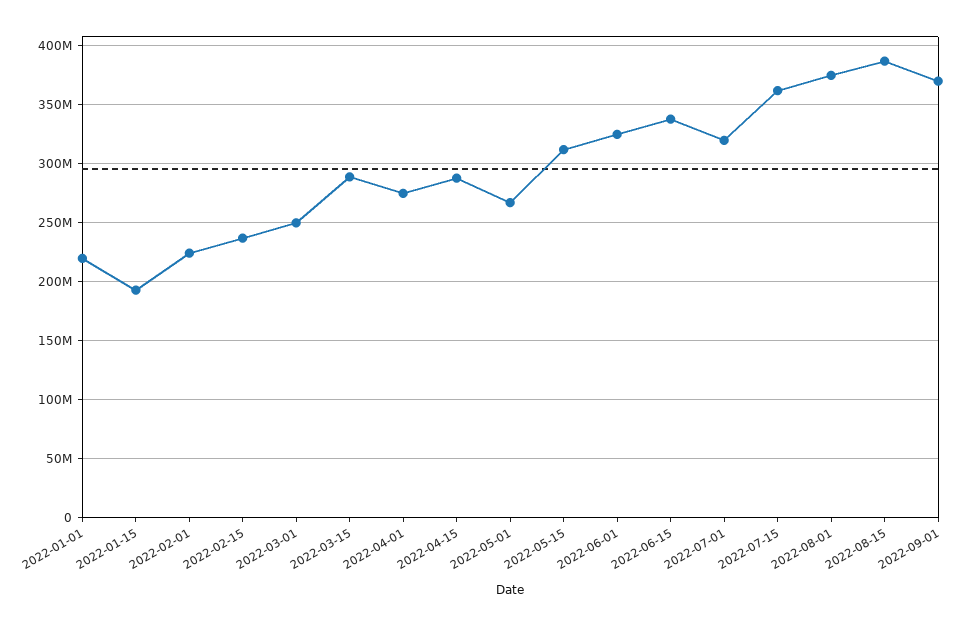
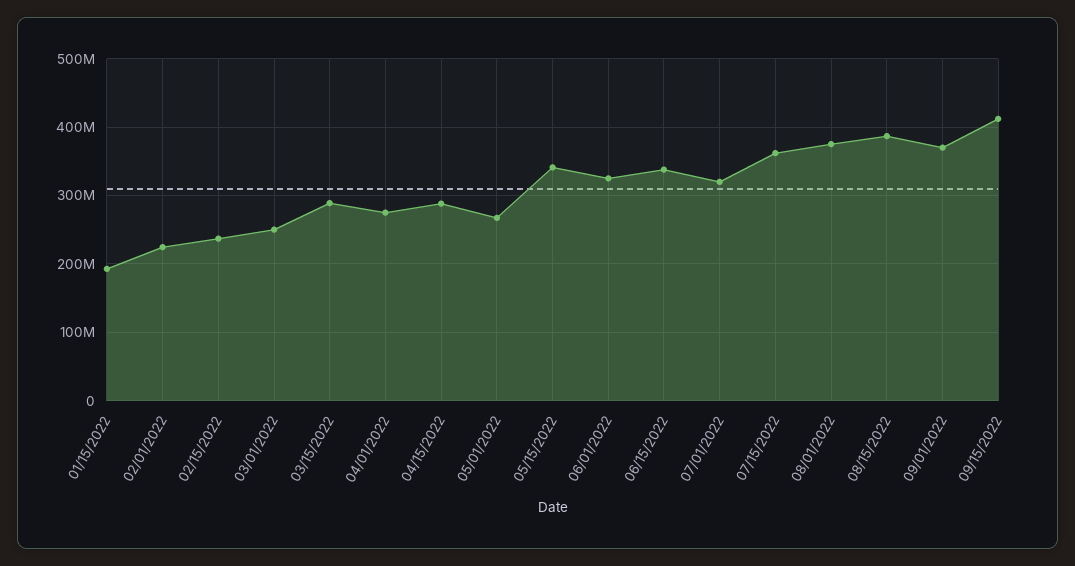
2022-01-01: 220000000 -> none
2022-05-15: 310000000 -> 340000000
09/15/2022: none -> 410000000

